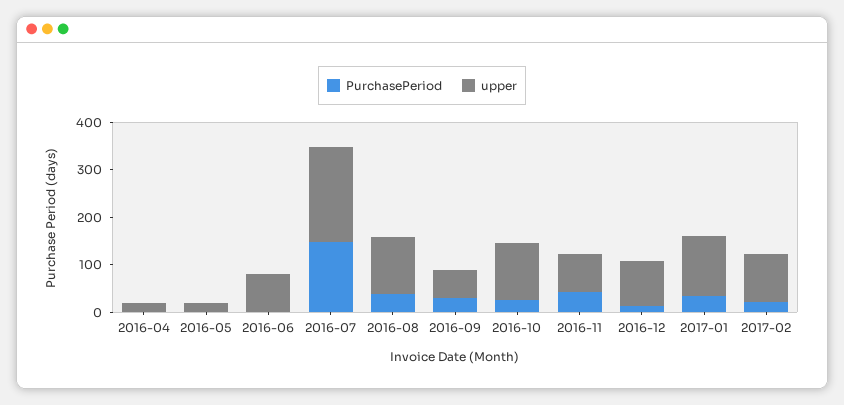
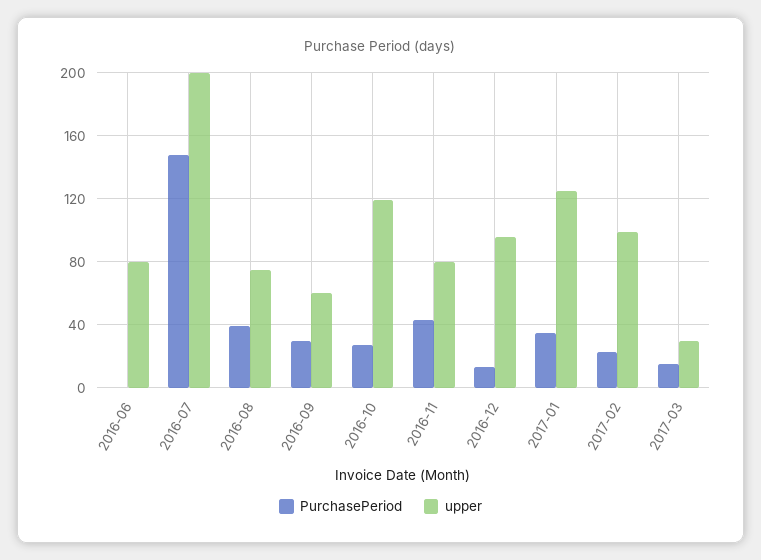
PurchasePeriod, 2016-04: 0 -> none
upper, 2016-04: 20 -> none
PurchasePeriod, 2016-05: 0 -> none
upper, 2016-05: 20 -> none
upper, 2016-08: 120 -> 75
PurchasePeriod, 2017-03: none -> 15
upper, 2017-03: none -> 30

